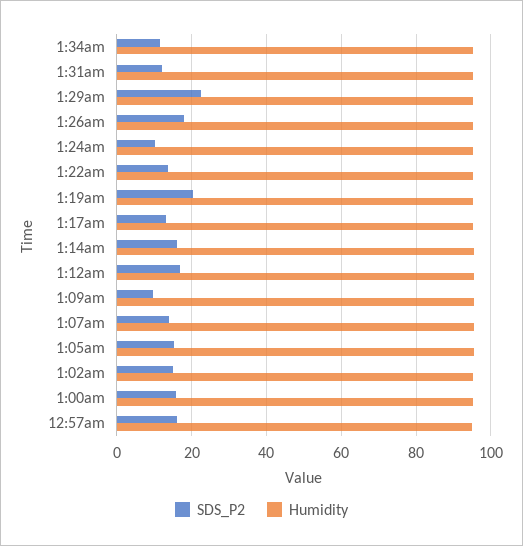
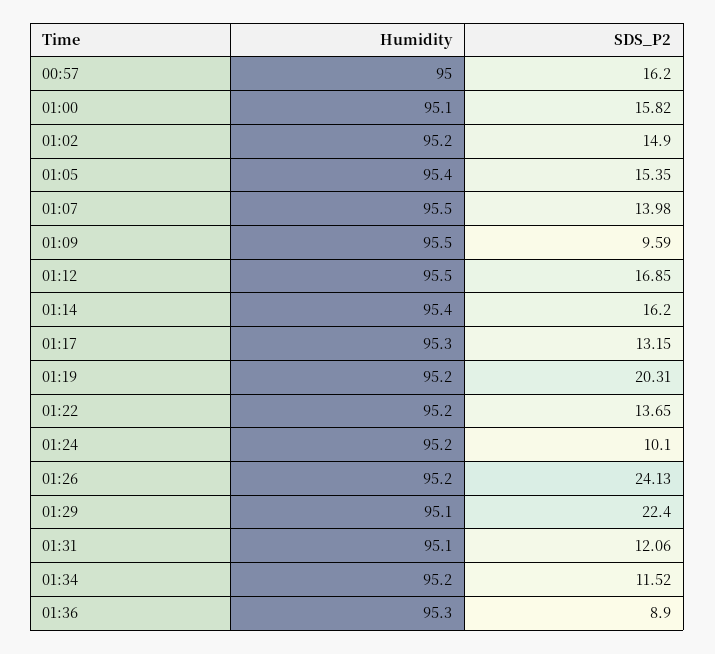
SDS_P2, 1:26am: 18 -> 24.13
Humidity, 01:36: none -> 95.3
SDS_P2, 01:36: none -> 8.9

